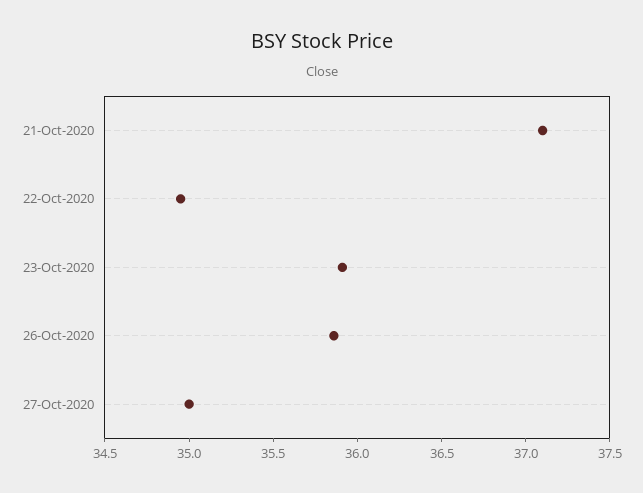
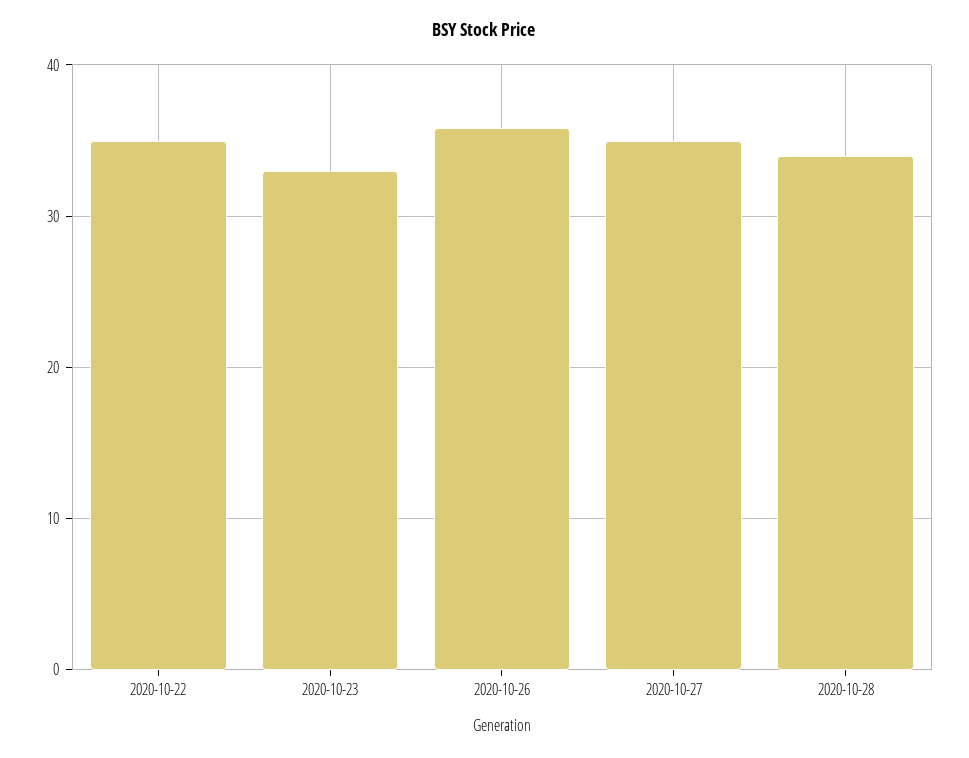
21-Oct-2020: 37.1 -> none
23-Oct-2020: 35.9 -> 33
2020-10-28: none -> 34

